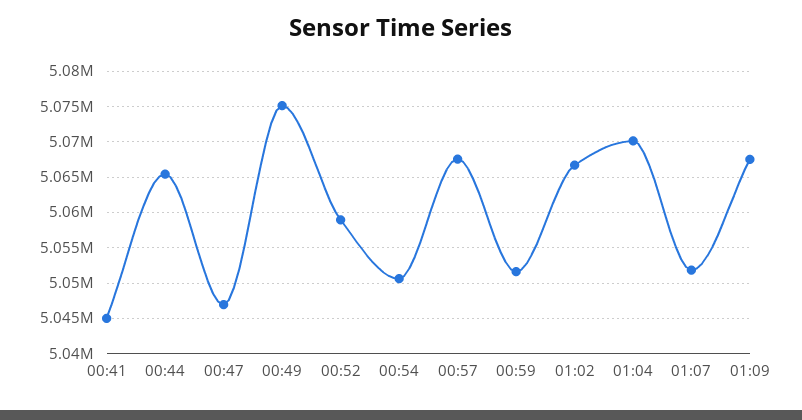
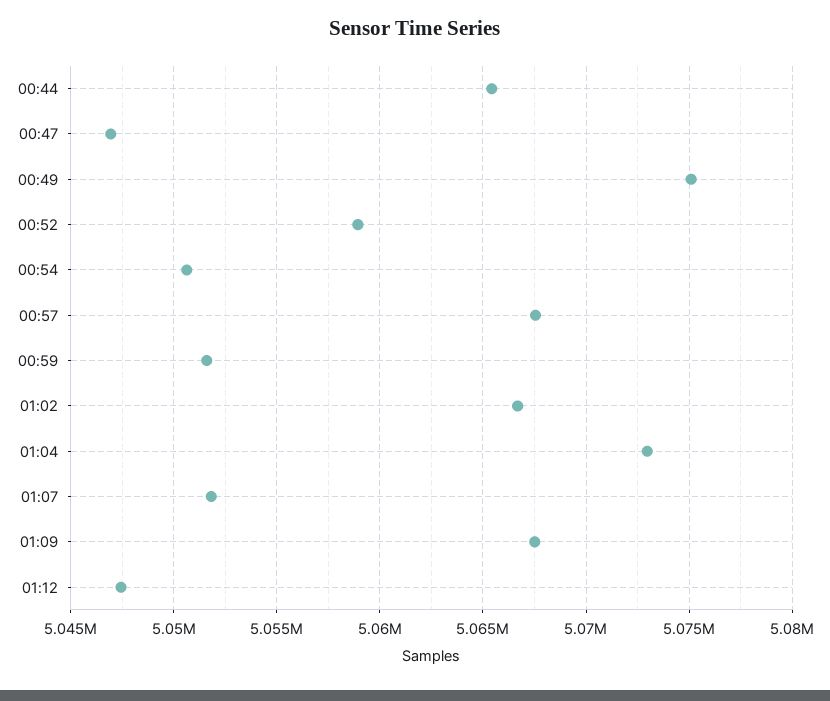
00:41: 5045000 -> none
01:04: 5070000 -> 5073000
01:12: none -> 5047500

